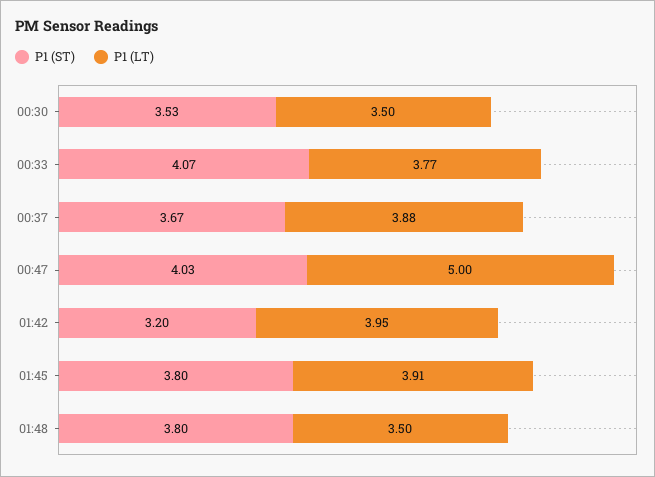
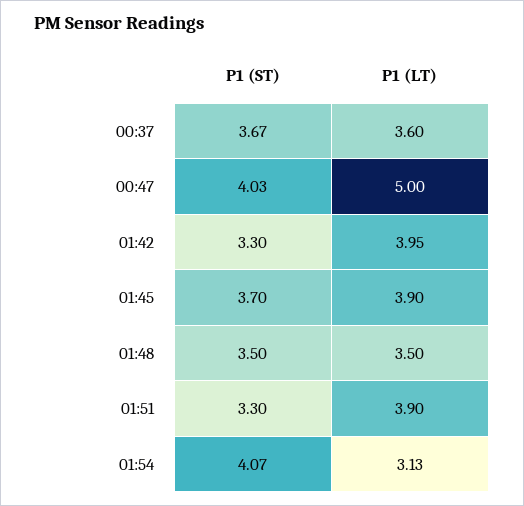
P1 (ST), 00:30: 3.53 -> none
P1 (LT), 00:30: 3.5 -> none
P1 (ST), 00:33: 4.07 -> none
P1 (LT), 00:33: 3.77 -> none
P1 (LT), 00:37: 3.88 -> 3.6
P1 (ST), 01:42: 3.2 -> 3.3
P1 (ST), 01:45: 3.8 -> 3.7
P1 (LT), 01:45: 3.91 -> 3.9
P1 (ST), 01:48: 3.8 -> 3.5
P1 (ST), 01:51: none -> 3.3
P1 (LT), 01:51: none -> 3.9
P1 (ST), 01:54: none -> 4.07
P1 (LT), 01:54: none -> 3.13

